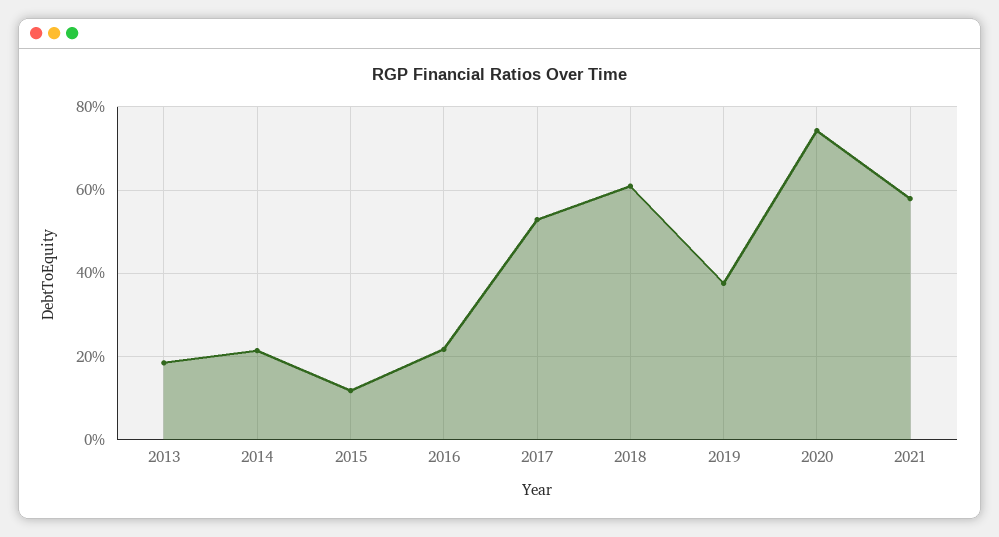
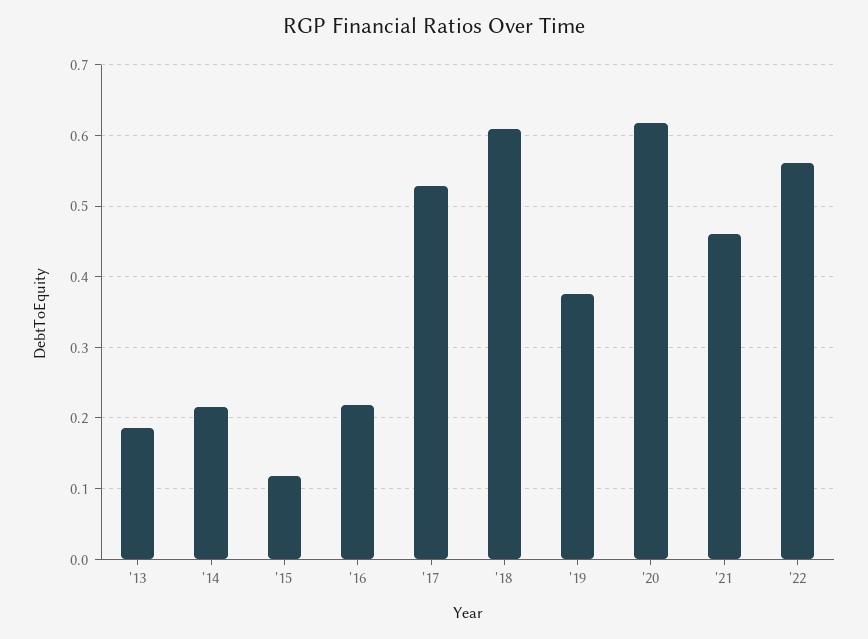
2020: 0.74 -> 0.62
2021: 0.58 -> 0.46
'22: none -> 0.56

